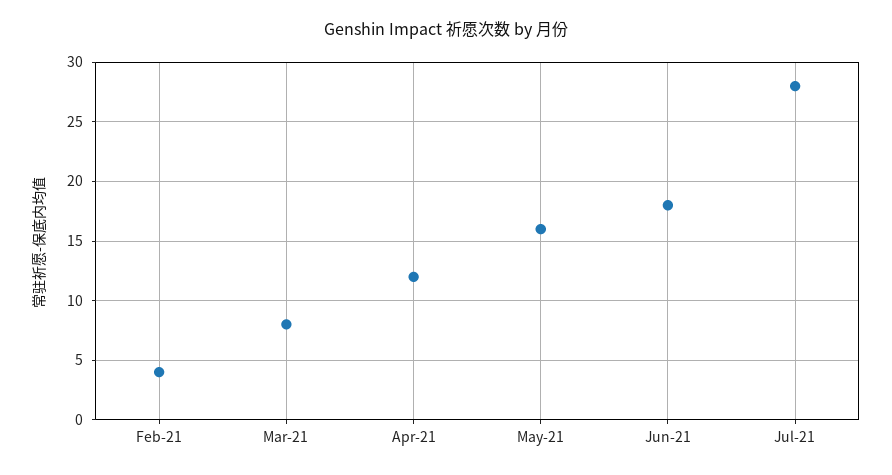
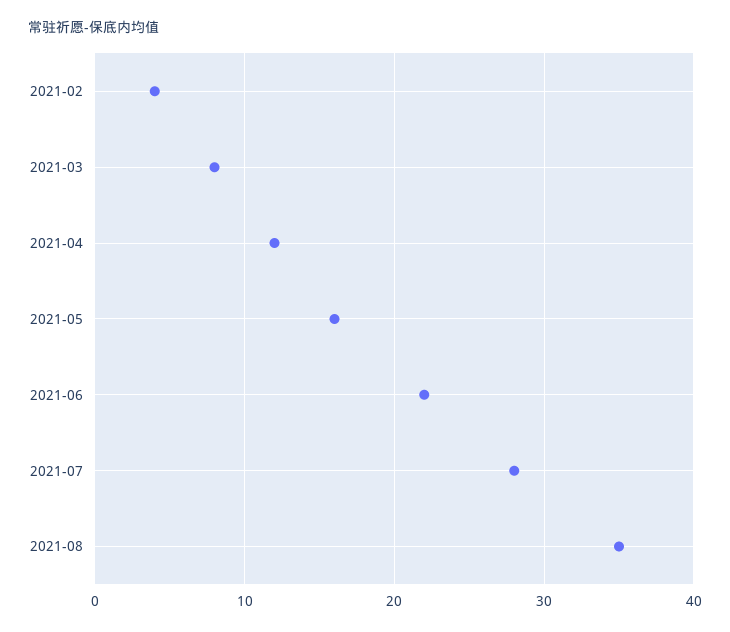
Jun-21: 18 -> 22
2021-08: none -> 35

